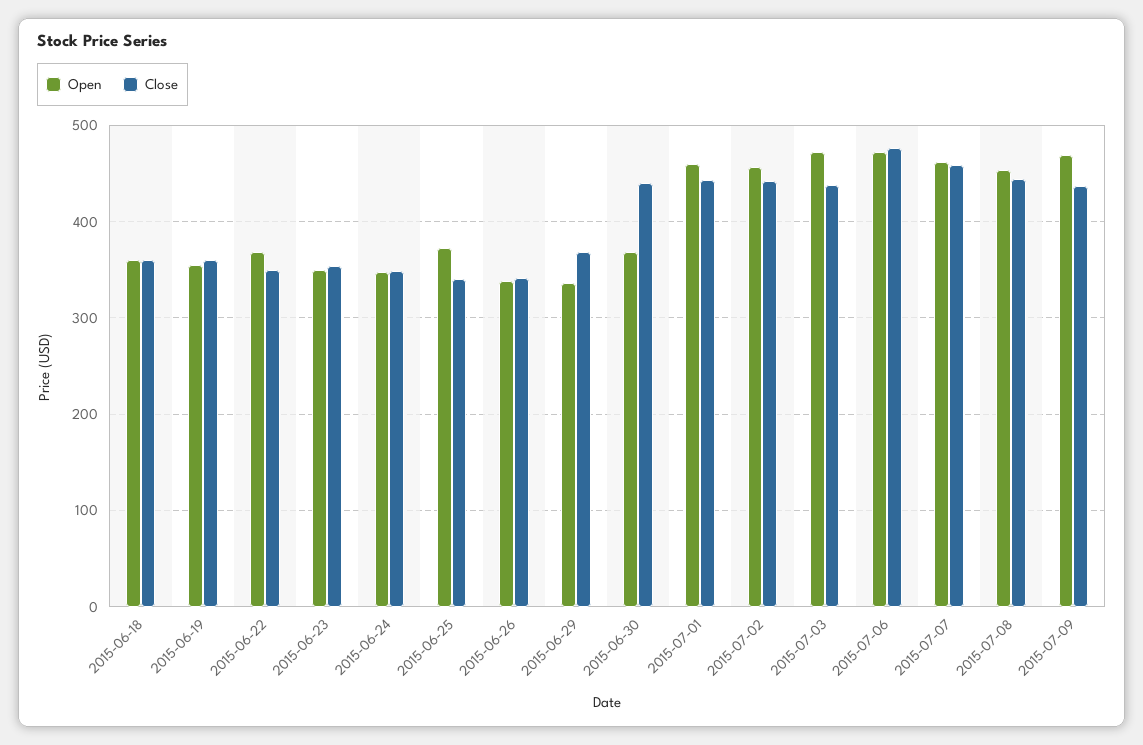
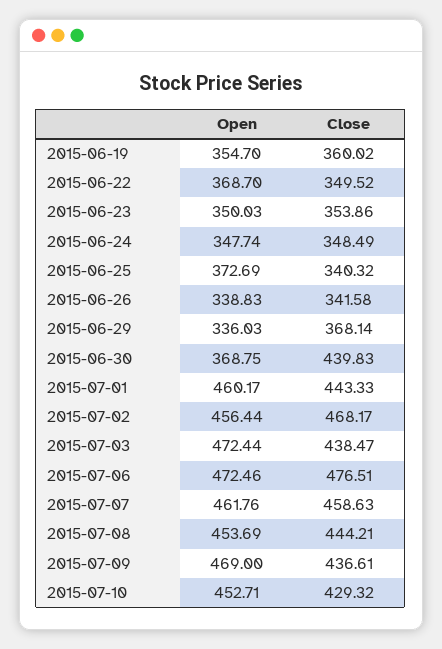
Open, 2015-06-18: 360 -> none
Close, 2015-06-18: 360 -> none
Close, 2015-07-02: 440 -> 468.17
Open, 2015-07-10: none -> 452.71
Close, 2015-07-10: none -> 429.32

